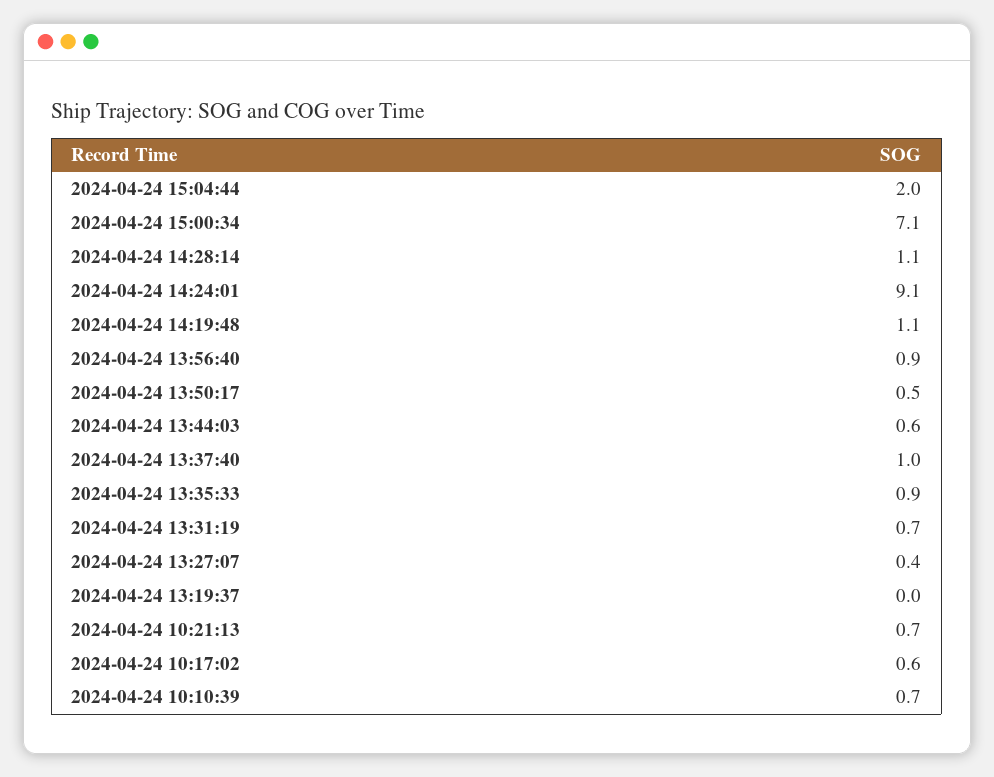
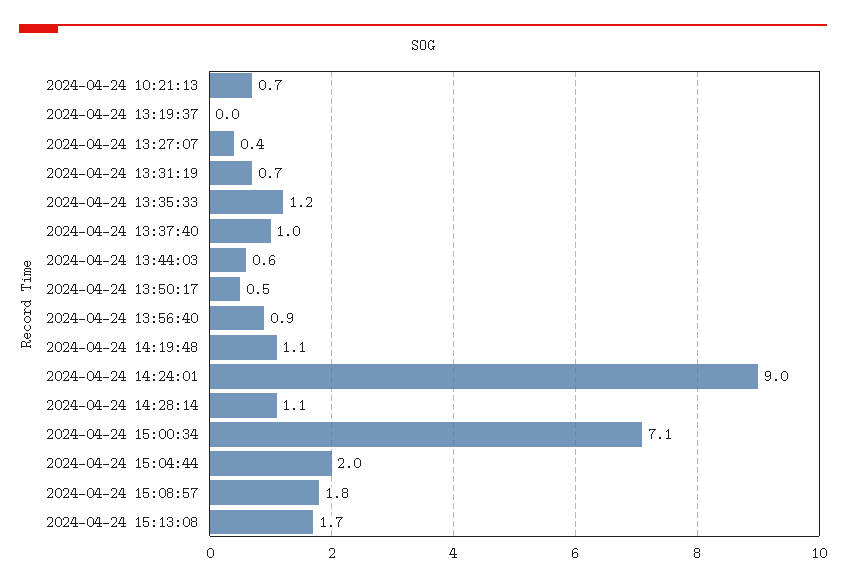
2024-04-24 14:24:01: 9.1 -> 9
2024-04-24 13:35:33: 0.9 -> 1.2
2024-04-24 10:17:02: 0.6 -> none
2024-04-24 10:10:39: 0.7 -> none
2024-04-24 15:08:57: none -> 1.8
2024-04-24 15:13:08: none -> 1.7

